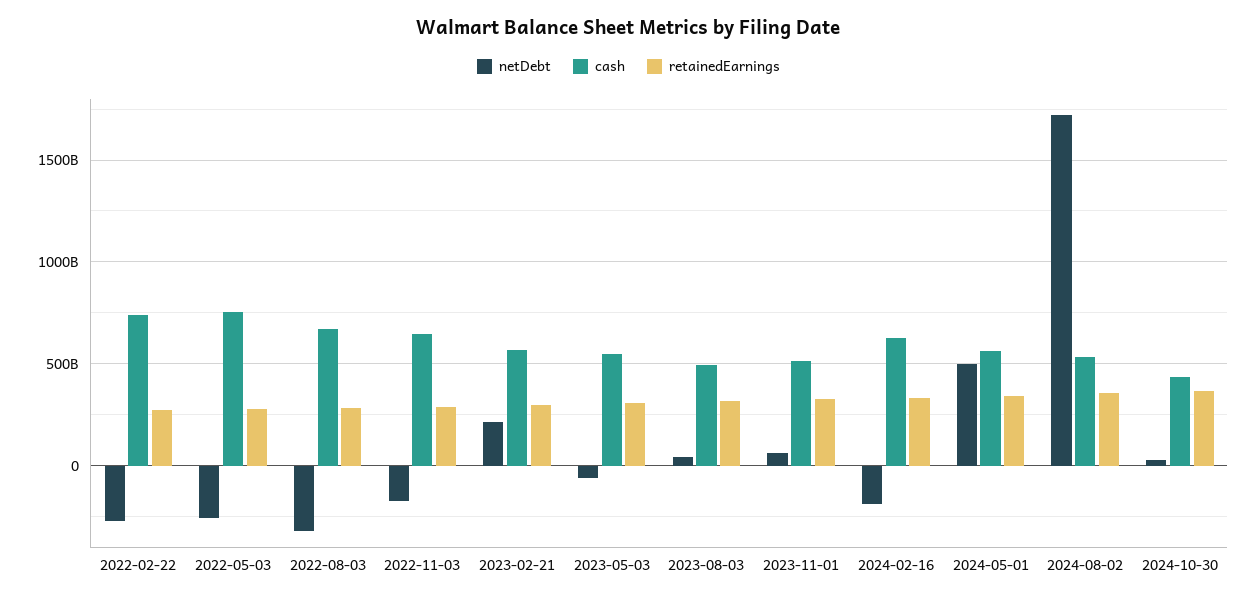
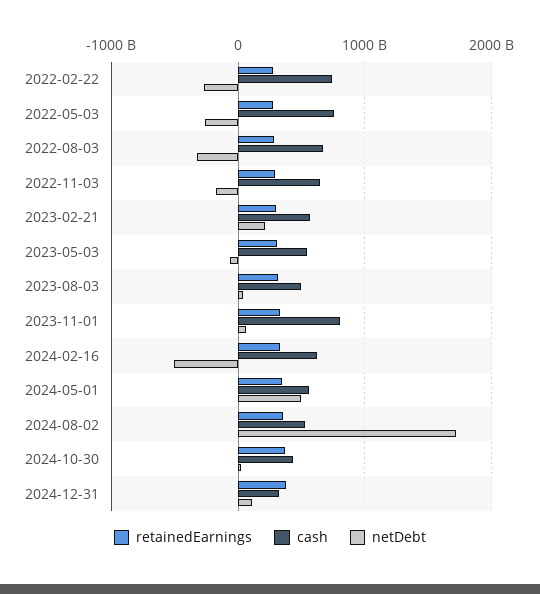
cash, 2023-11-01: 500000000000 -> 800000000000
netDebt, 2024-02-16: -200000000000 -> -500000000000
retainedEarnings, 2024-12-31: none -> 400000000000
cash, 2024-12-31: none -> 300000000000
netDebt, 2024-12-31: none -> 100000000000

